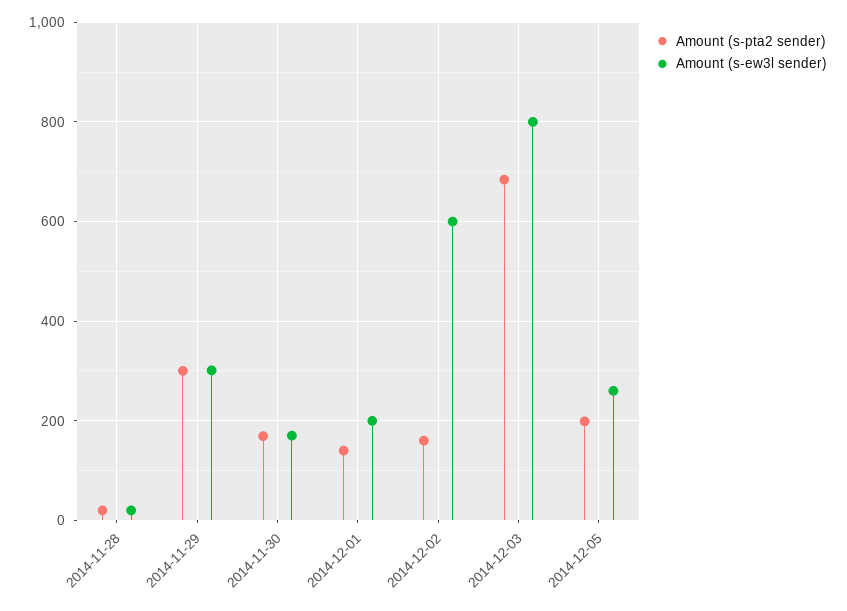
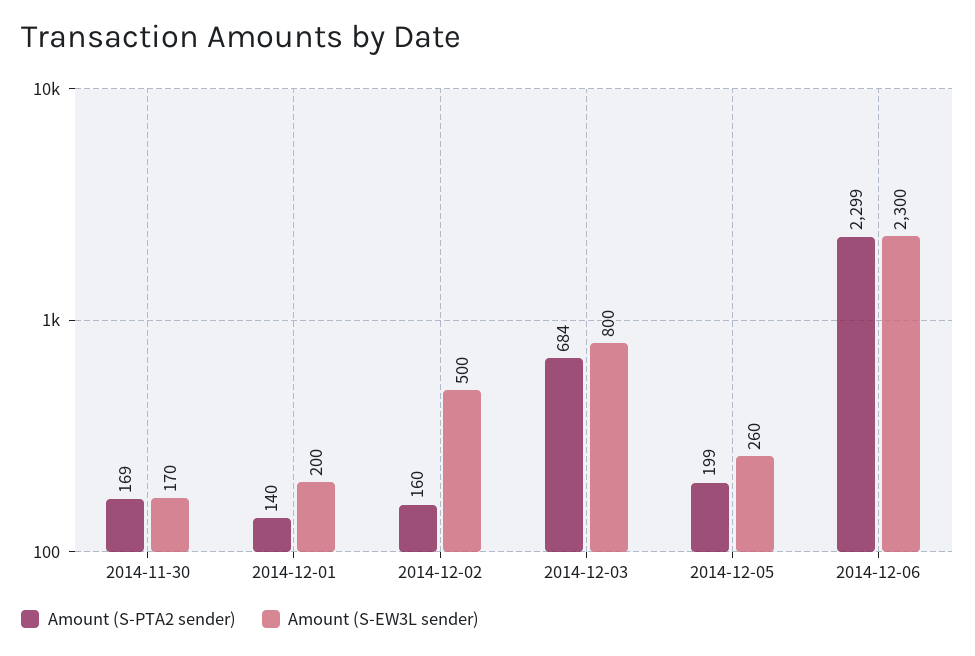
Amount (s-pta2 sender), 2014-11-28: 20 -> none
Amount (s-ew3l sender), 2014-11-28: 20 -> none
Amount (s-pta2 sender), 2014-11-29: 300 -> none
Amount (s-ew3l sender), 2014-11-29: 300 -> none
Amount (s-ew3l sender), 2014-12-02: 600 -> 500
Amount (s-pta2 sender), 2014-12-06: none -> 2299
Amount (s-ew3l sender), 2014-12-06: none -> 2300

